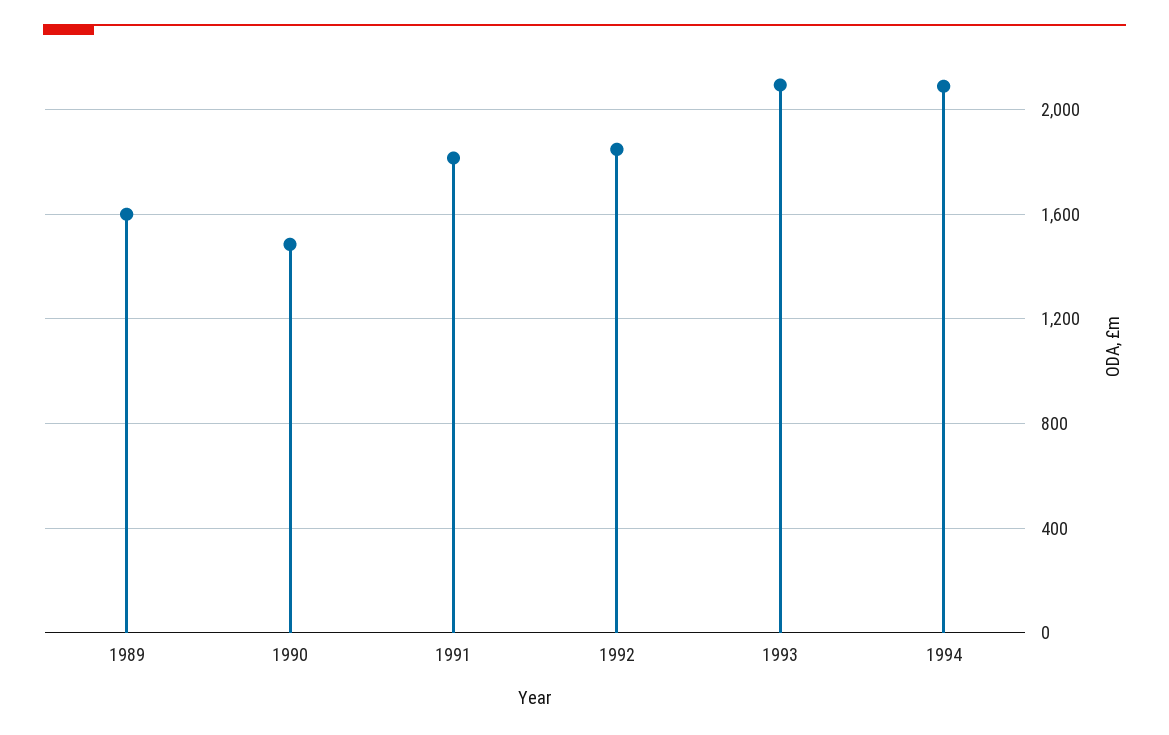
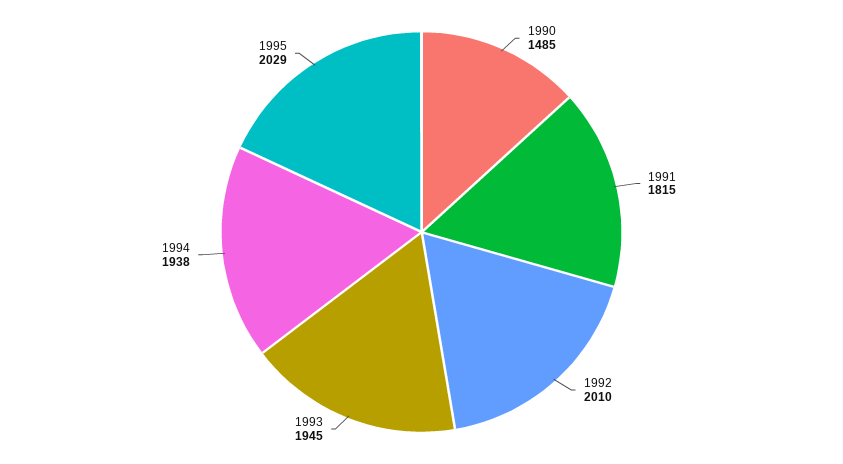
1989: 1600 -> none
1992: 1850 -> 2010
1993: 2100 -> 1945
1994: 2100 -> 1938
1995: none -> 2029

